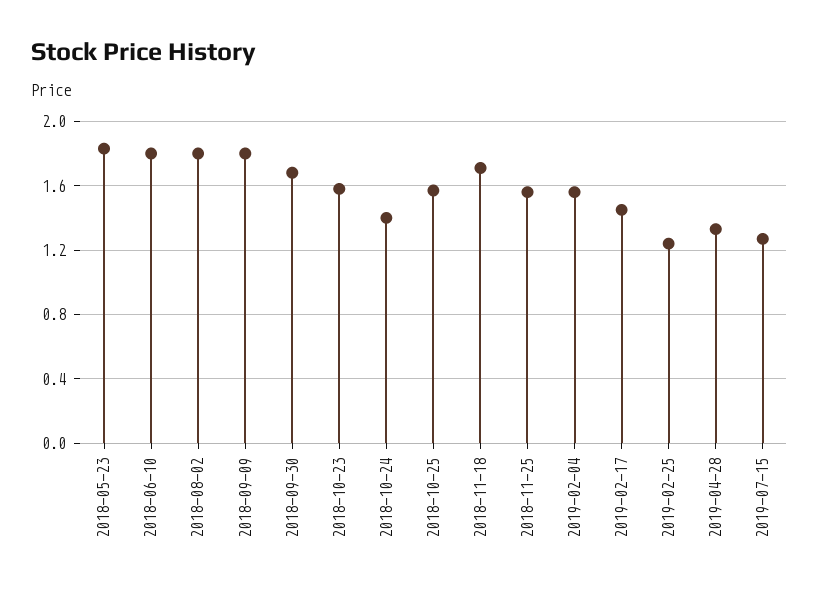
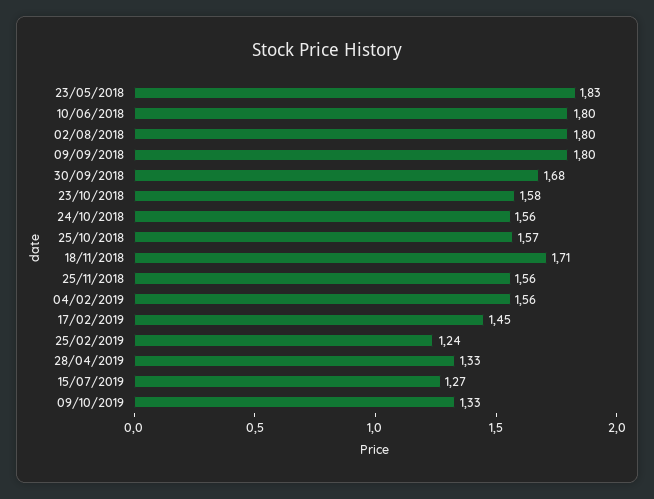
2018-10-24: 1.4 -> 1.56
09/10/2019: none -> 1.33

